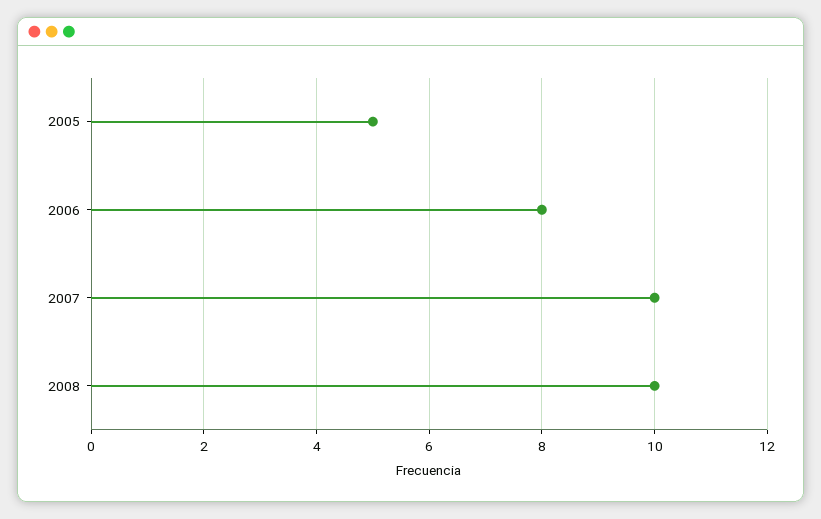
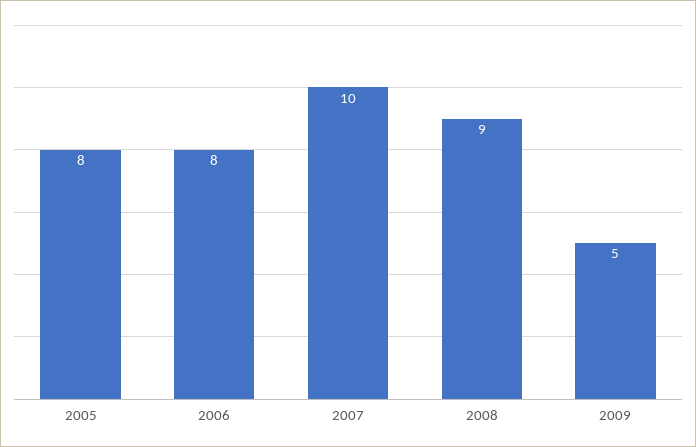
2005: 5 -> 8
2008: 10 -> 9
2009: none -> 5

